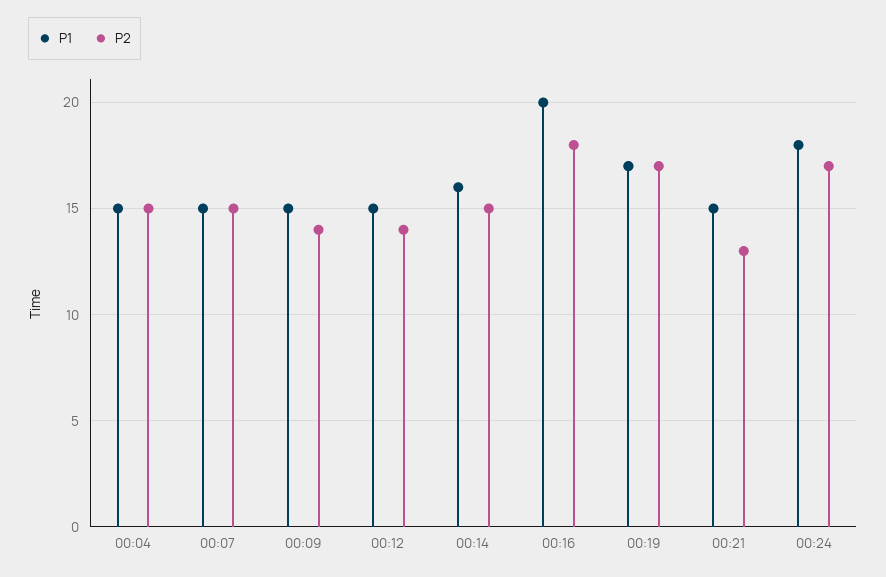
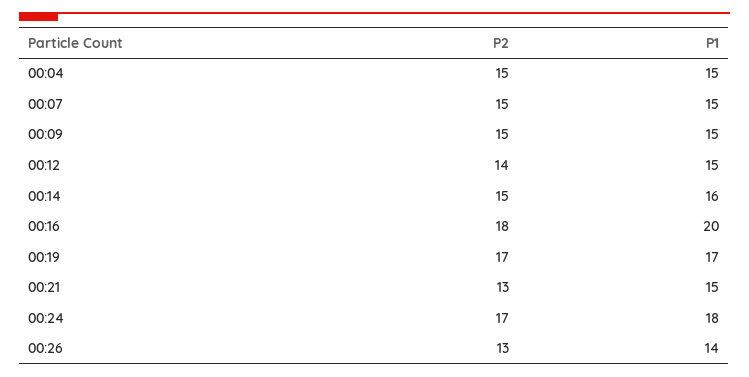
P2, 00:09: 14 -> 15
P2, 00:26: none -> 13
P1, 00:26: none -> 14

